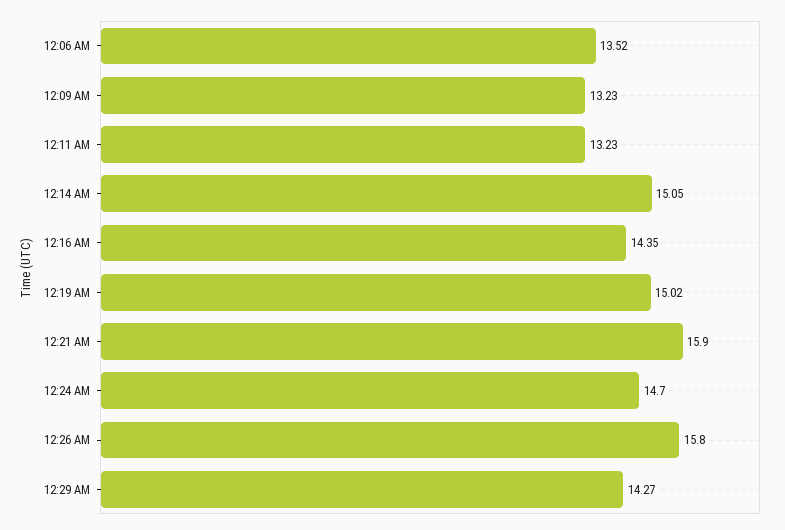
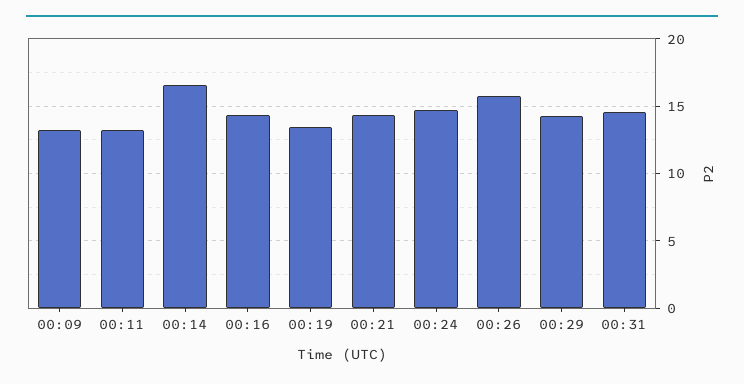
12:06 AM: 13.52 -> none
12:14 AM: 15.05 -> 16.5
12:19 AM: 15.02 -> 13.5
12:21 AM: 15.9 -> 14.5
00:31: none -> 14.5

